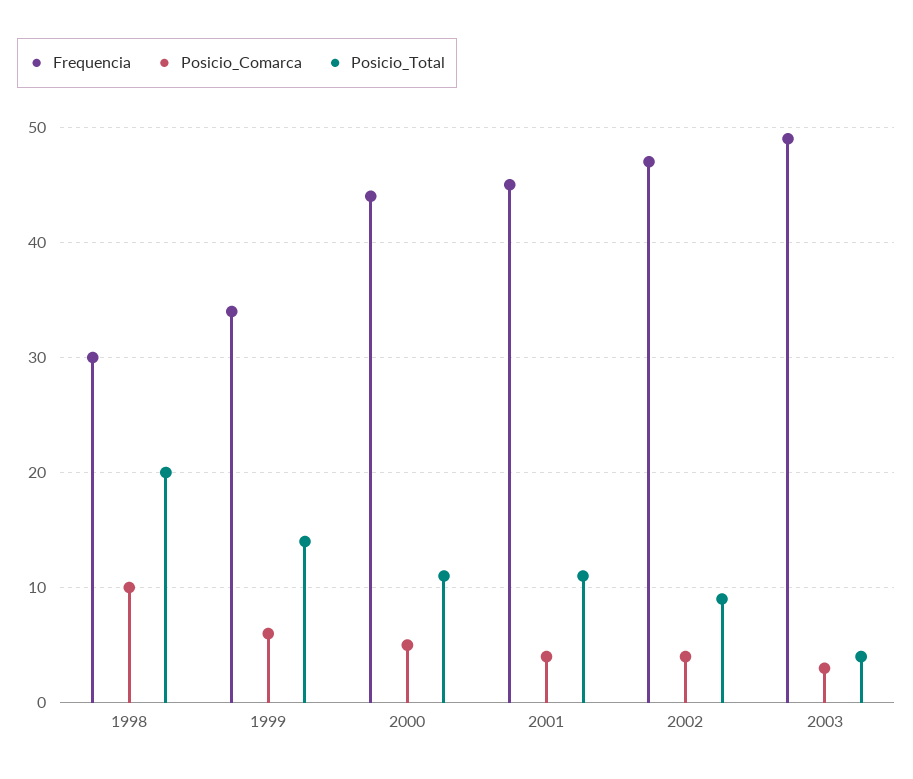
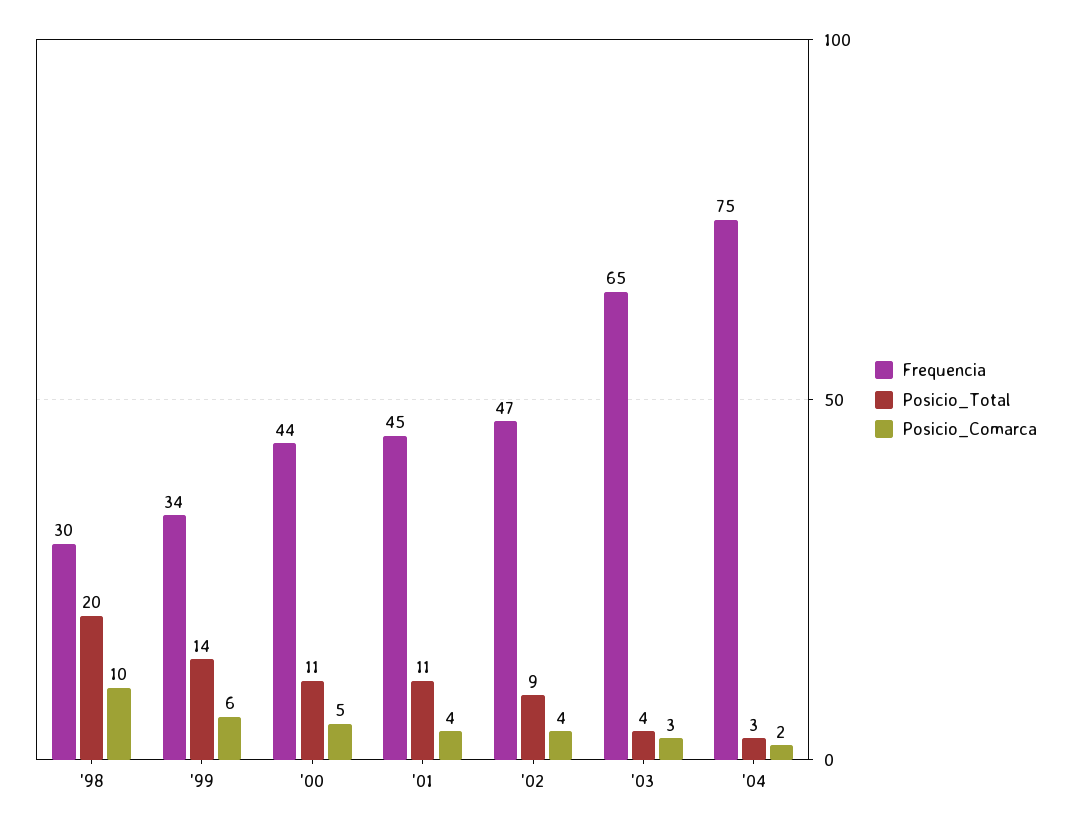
Frequencia, 2003: 49 -> 65
Frequencia, '04: none -> 75
Posicio_Total, '04: none -> 3
Posicio_Comarca, '04: none -> 2

